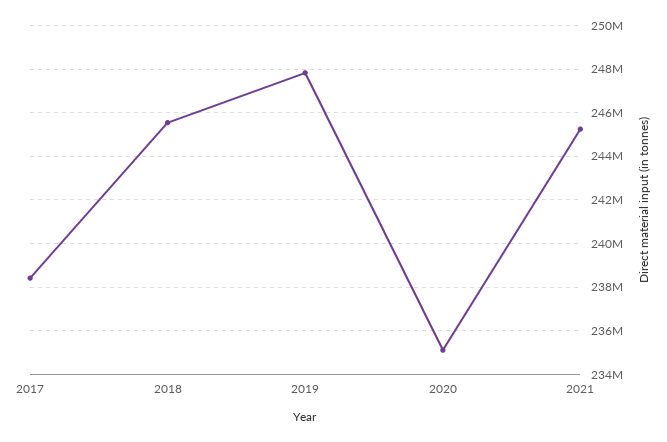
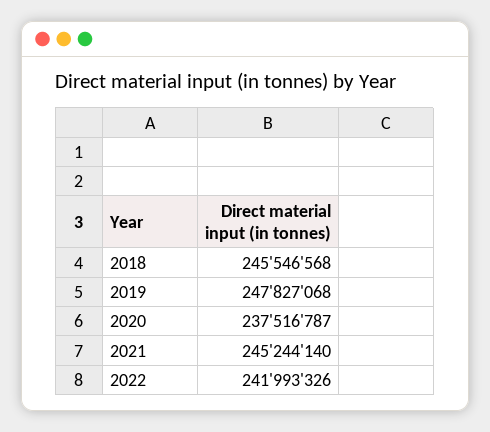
2017: 238500000 -> none
2020: 235000000 -> 237516787
2022: none -> 241993326

